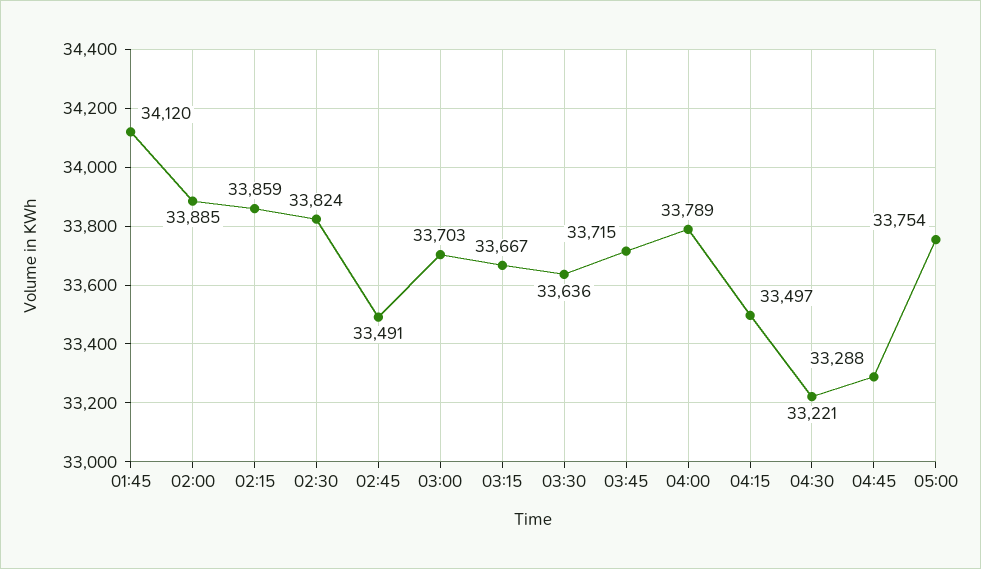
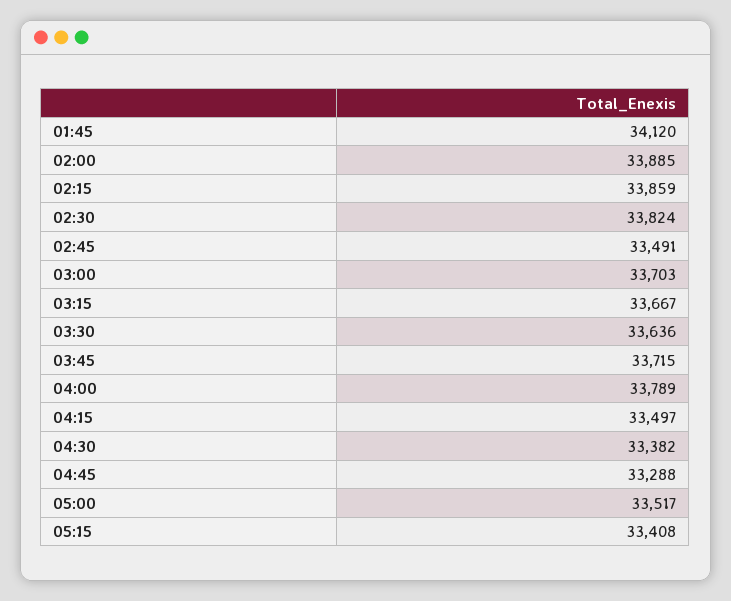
04:30: 33221 -> 33382
05:00: 33754 -> 33517
05:15: none -> 33408

